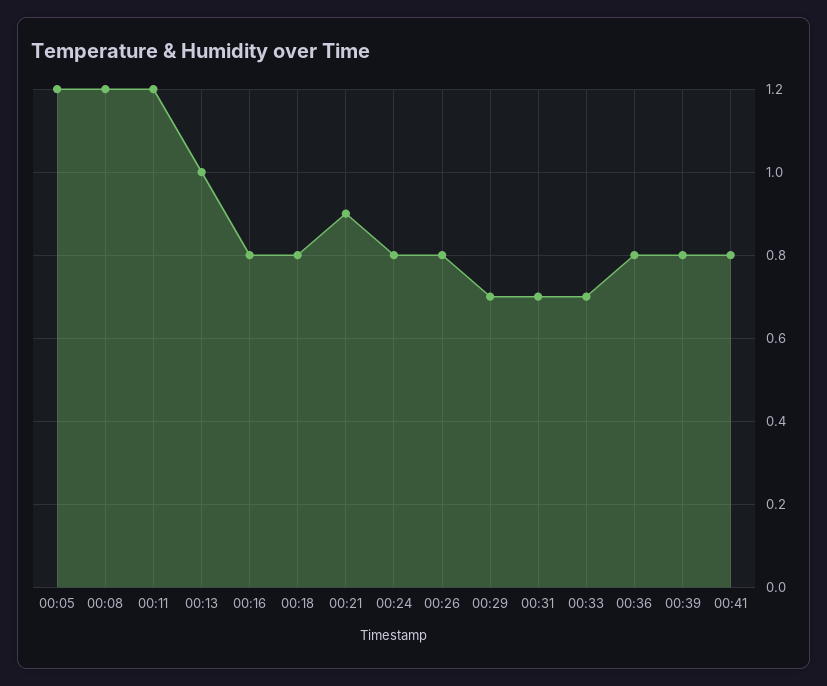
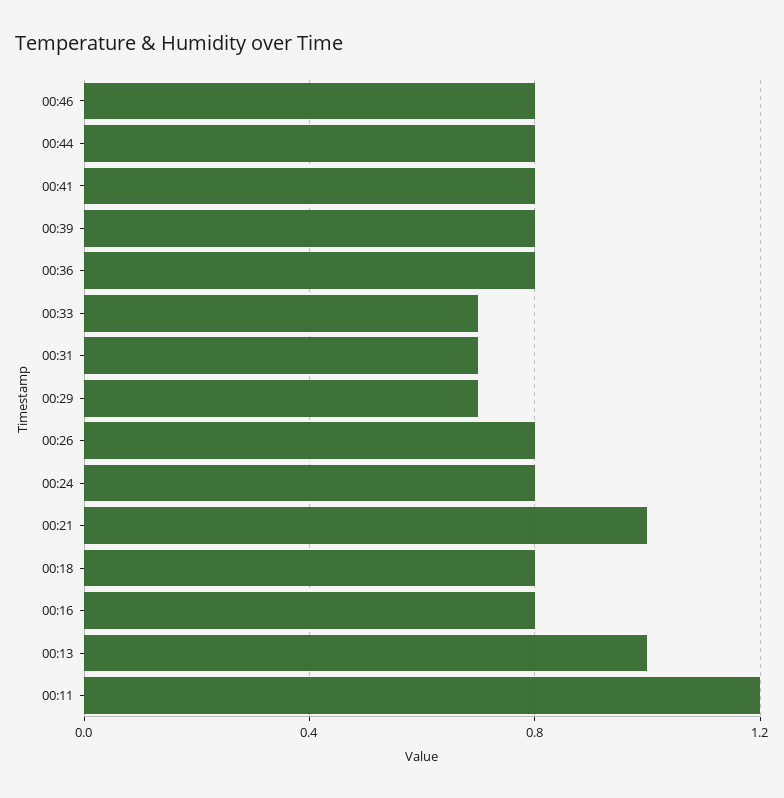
00:05: 1.2 -> none
00:08: 1.2 -> none
00:21: 0.9 -> 1
00:46: none -> 0.8
00:44: none -> 0.8

